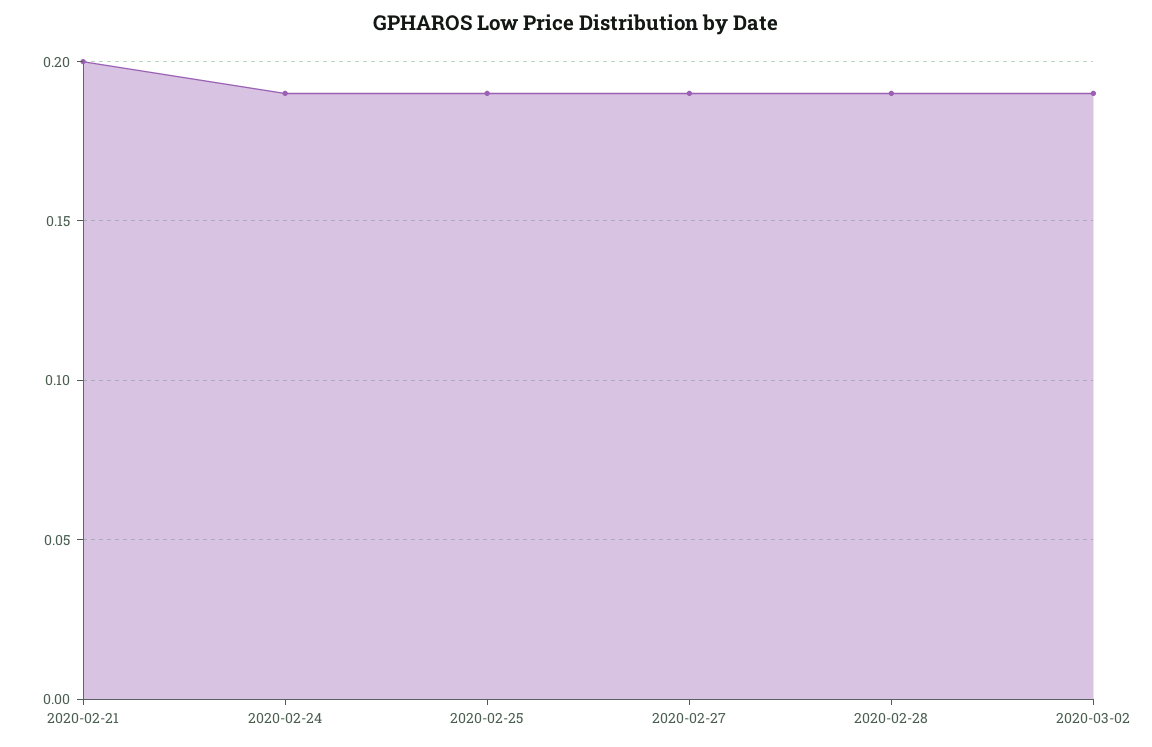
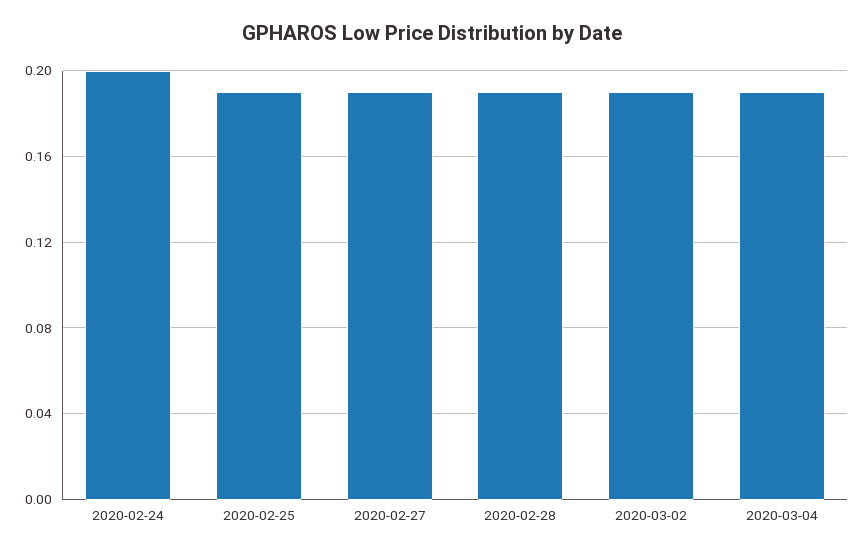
2020-02-21: 0.2 -> none
2020-02-24: 0.19 -> 0.2
2020-03-04: none -> 0.19

